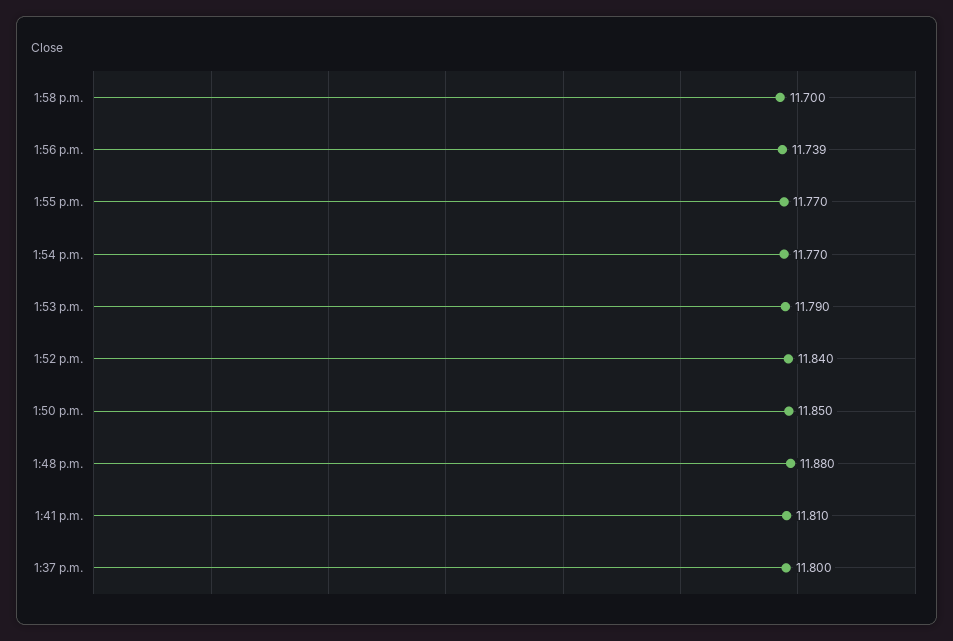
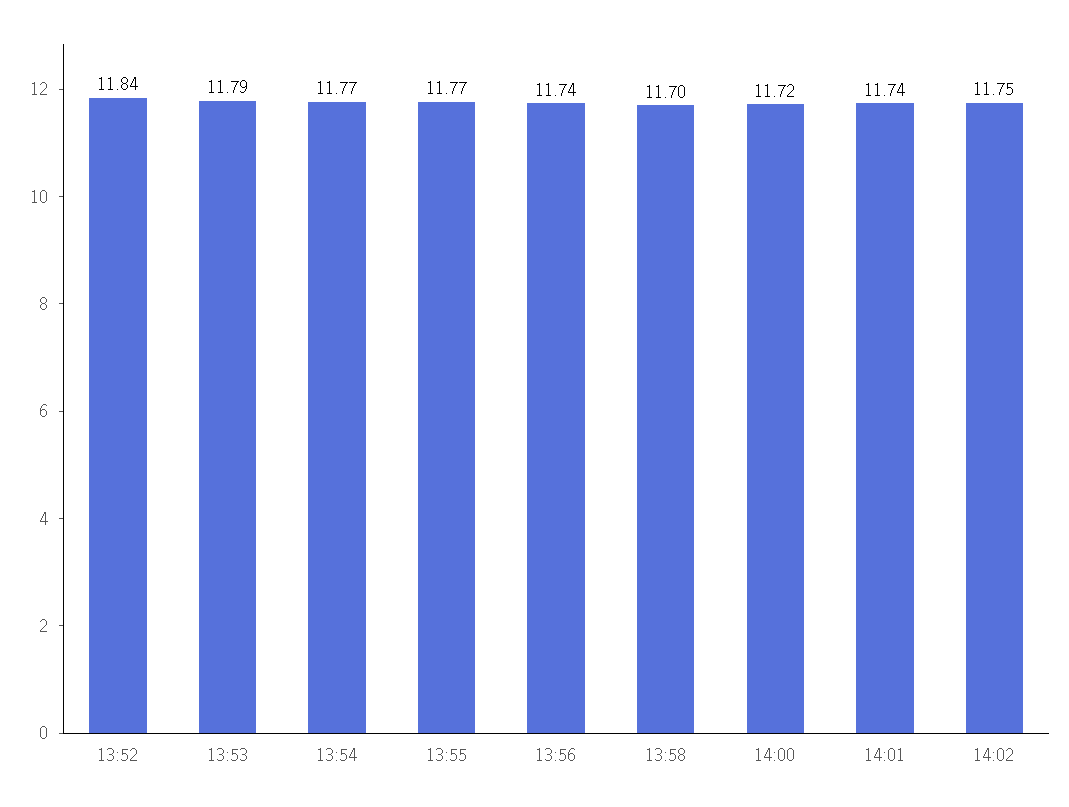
1:56 p.m.: 11.739 -> 11.74
1:50 p.m.: 11.85 -> none
1:48 p.m.: 11.88 -> none
1:41 p.m.: 11.81 -> none
1:37 p.m.: 11.8 -> none
14:00: none -> 11.72
14:01: none -> 11.74
14:02: none -> 11.75

